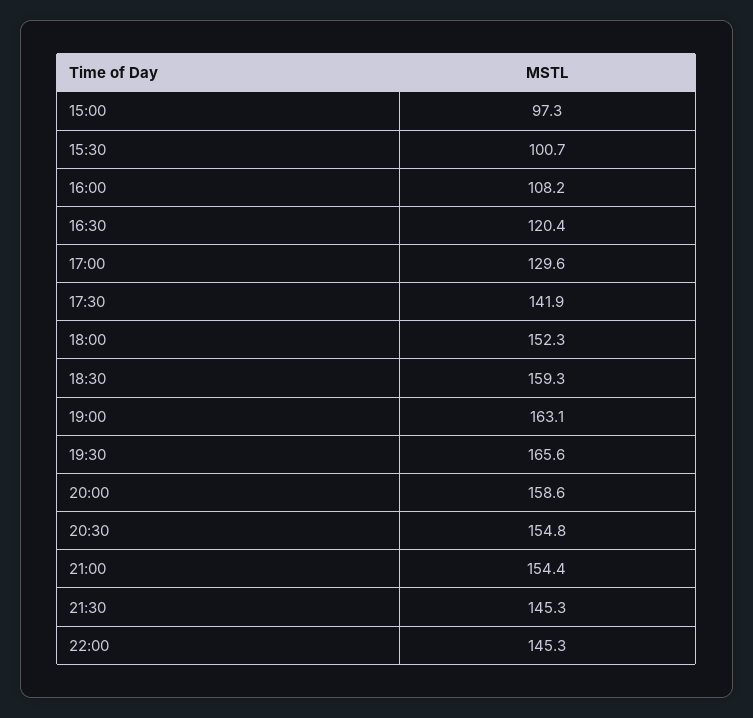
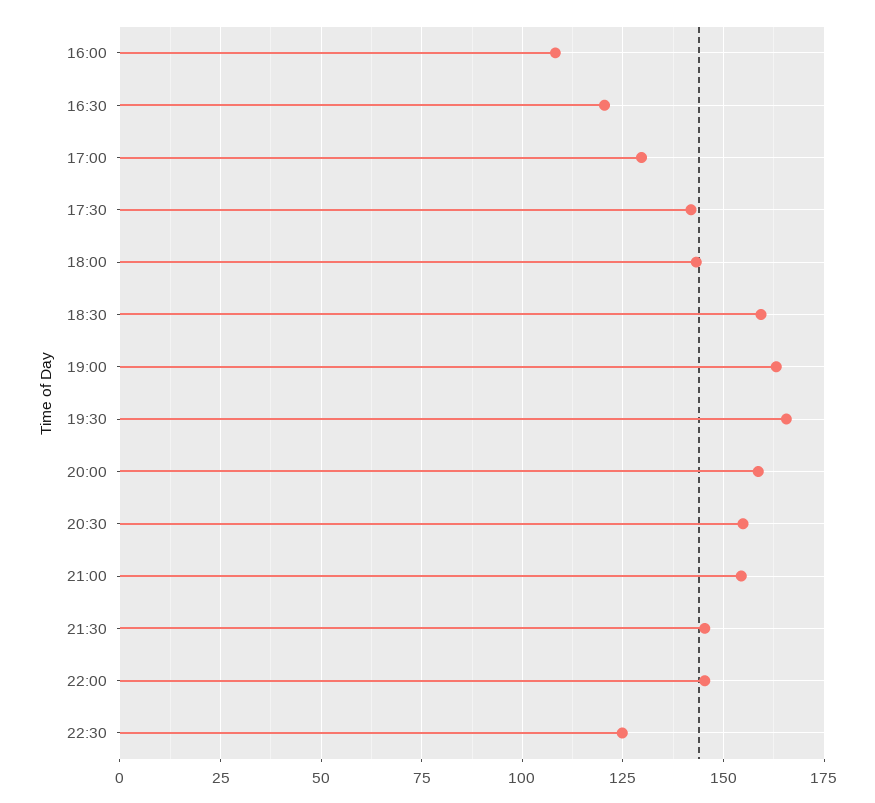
15:00: 97.3 -> none
15:30: 100.7 -> none
18:00: 152.3 -> 142.5
22:30: none -> 125

